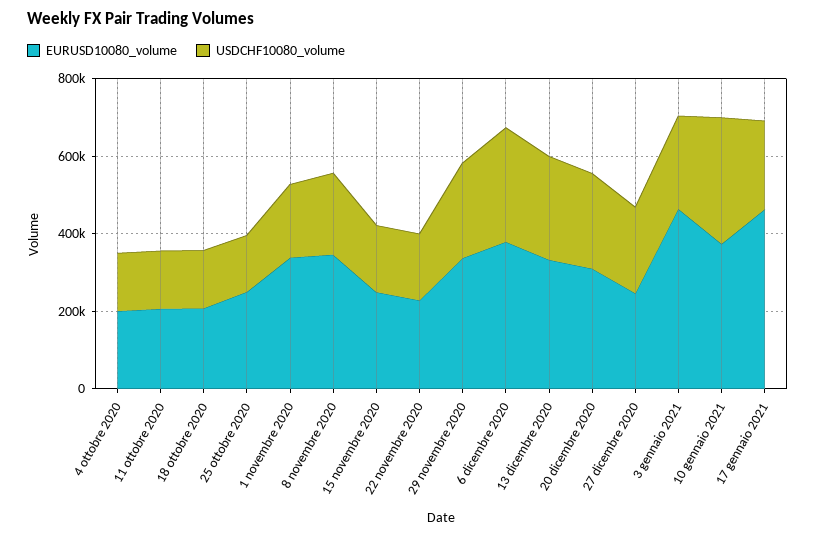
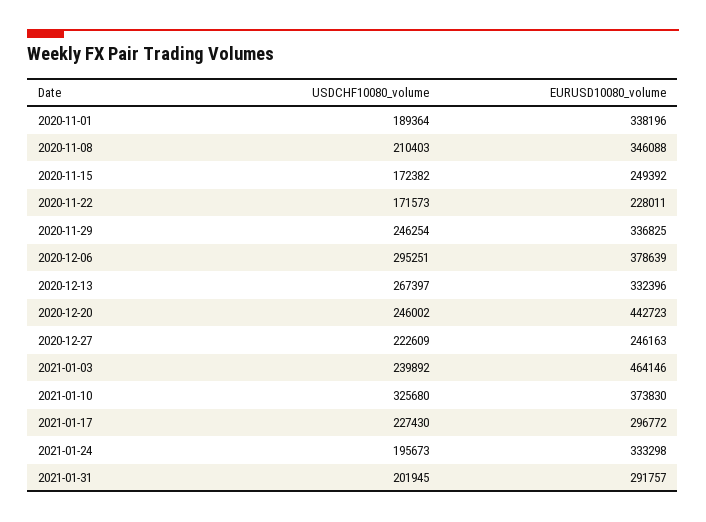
EURUSD10080_volume, 4 ottobre 2020: 200000 -> none
USDCHF10080_volume, 4 ottobre 2020: 150000 -> none
EURUSD10080_volume, 11 ottobre 2020: 200000 -> none
USDCHF10080_volume, 11 ottobre 2020: 150000 -> none
EURUSD10080_volume, 18 ottobre 2020: 200000 -> none
USDCHF10080_volume, 18 ottobre 2020: 150000 -> none
EURUSD10080_volume, 25 ottobre 2020: 250000 -> none
USDCHF10080_volume, 25 ottobre 2020: 150000 -> none
EURUSD10080_volume, 20 dicembre 2020: 300000 -> 442723
EURUSD10080_volume, 17 gennaio 2021: 450000 -> 296772
USDCHF10080_volume, 2021-01-24: none -> 195673
EURUSD10080_volume, 2021-01-24: none -> 333298
USDCHF10080_volume, 2021-01-31: none -> 201945
EURUSD10080_volume, 2021-01-31: none -> 291757

